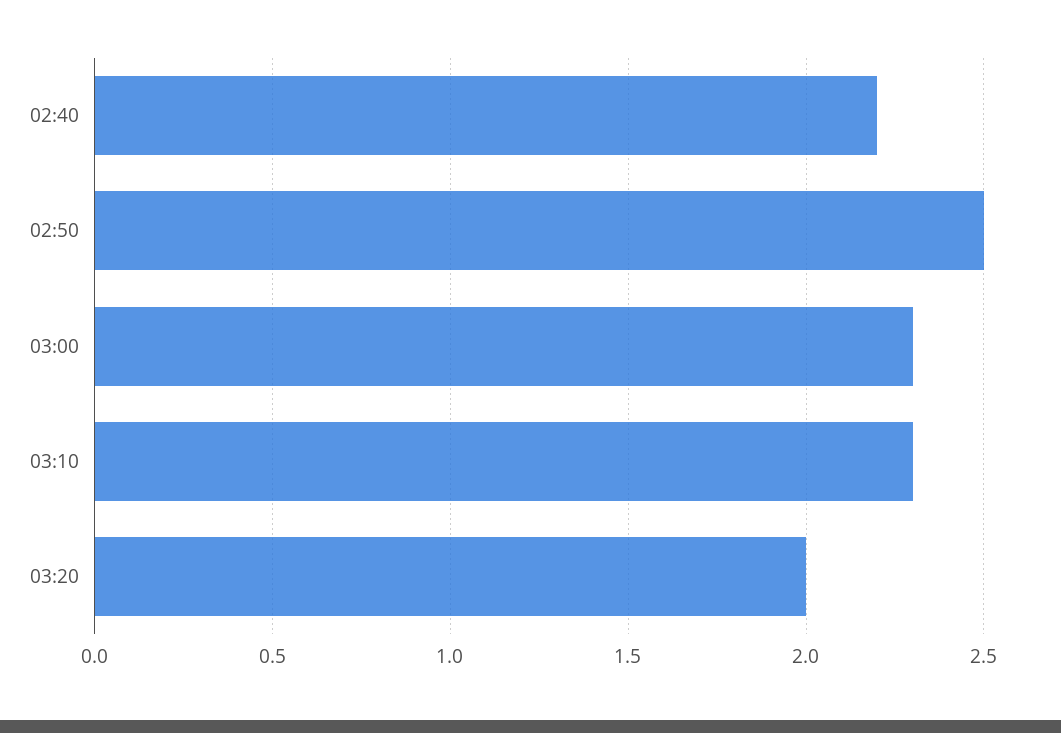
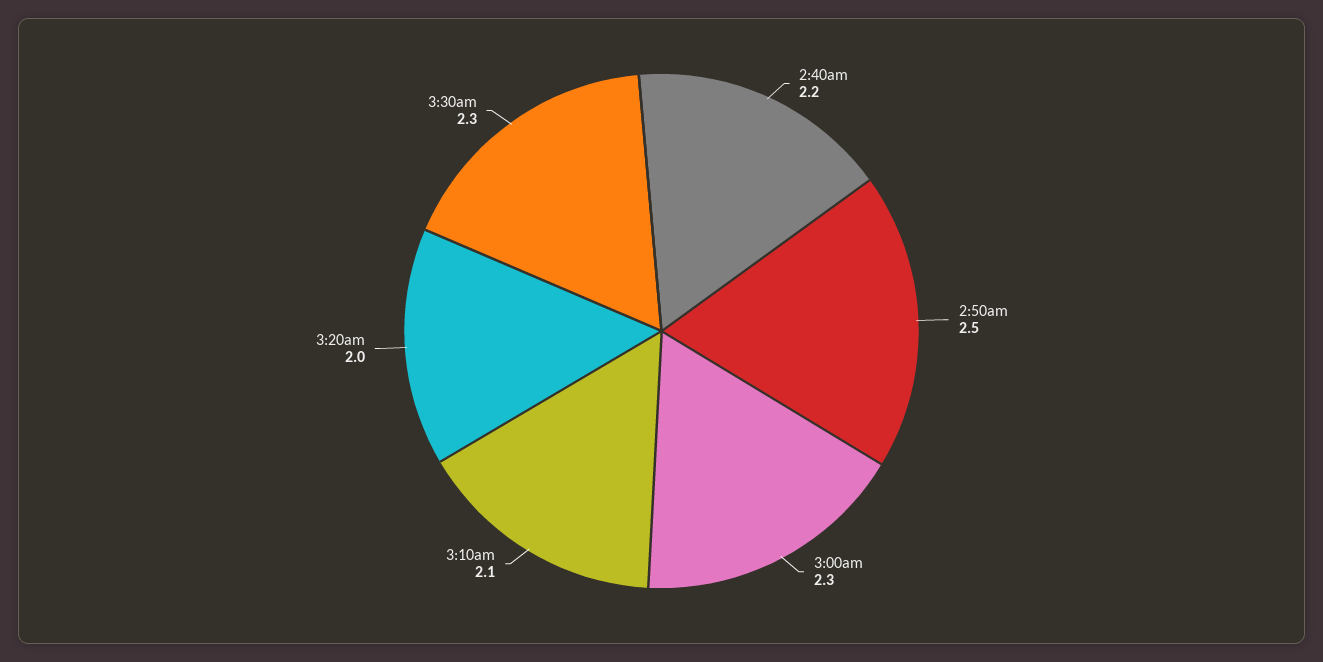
03:10: 2.3 -> 2.1
3:30am: none -> 2.3

